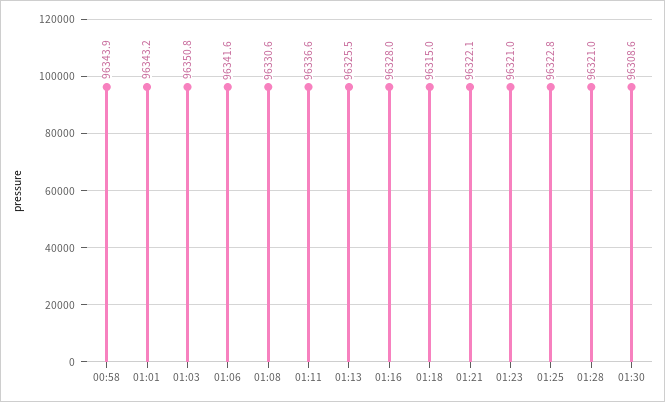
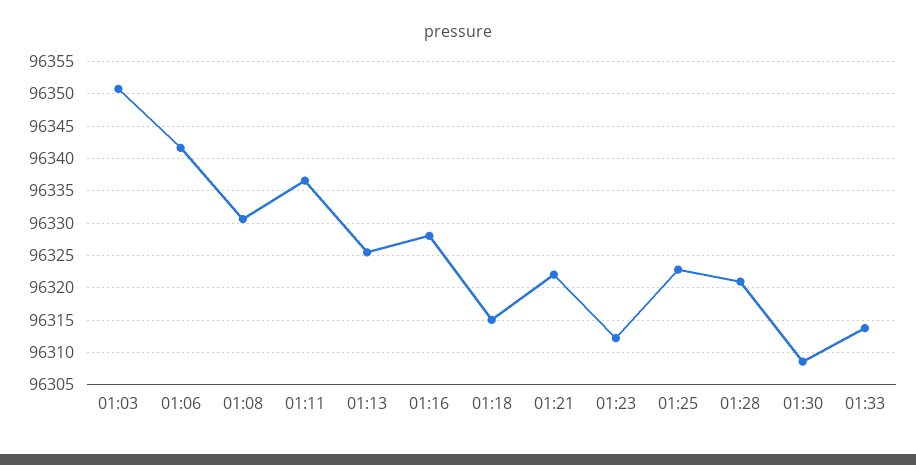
00:58: 96343.9 -> none
01:01: 96343.2 -> none
01:23: 96321 -> 96312
01:33: none -> 96314

